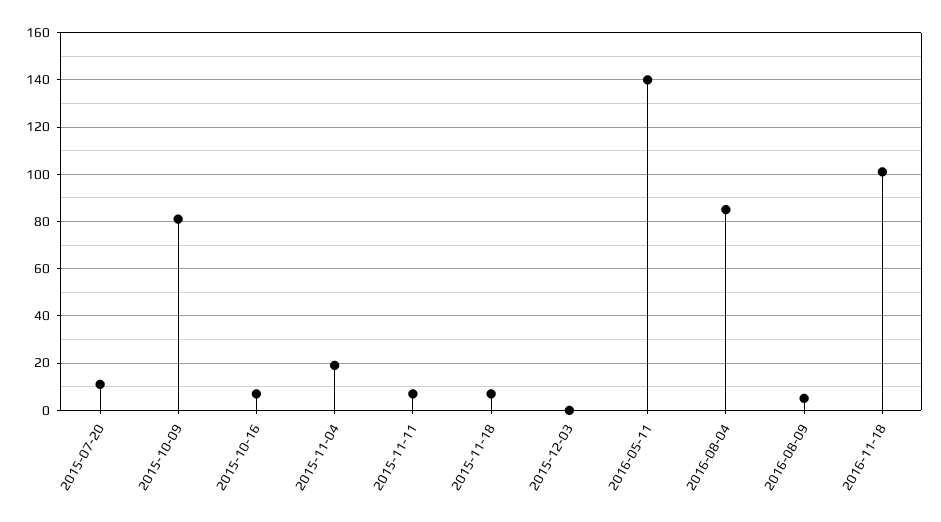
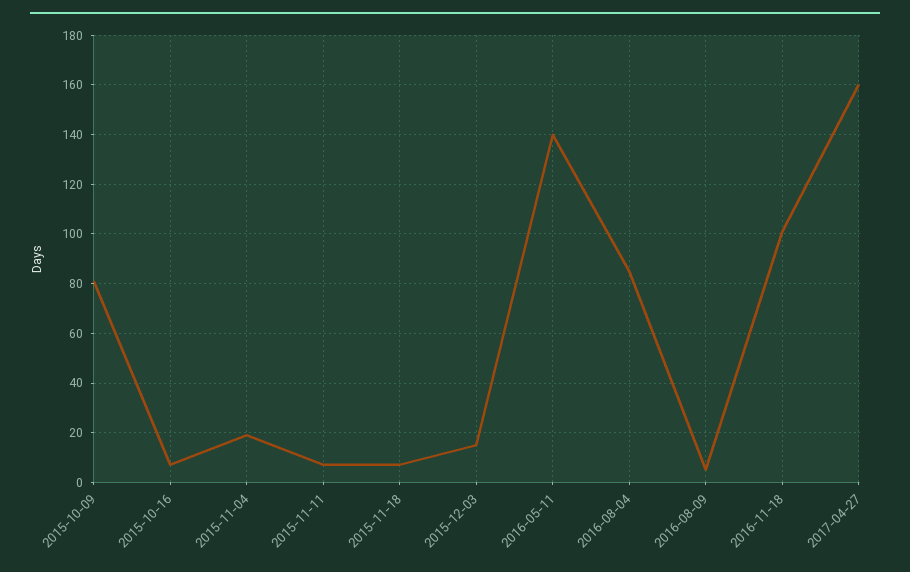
2015-07-20: 10 -> none
2015-12-03: 0 -> 15
2017-04-27: none -> 160

